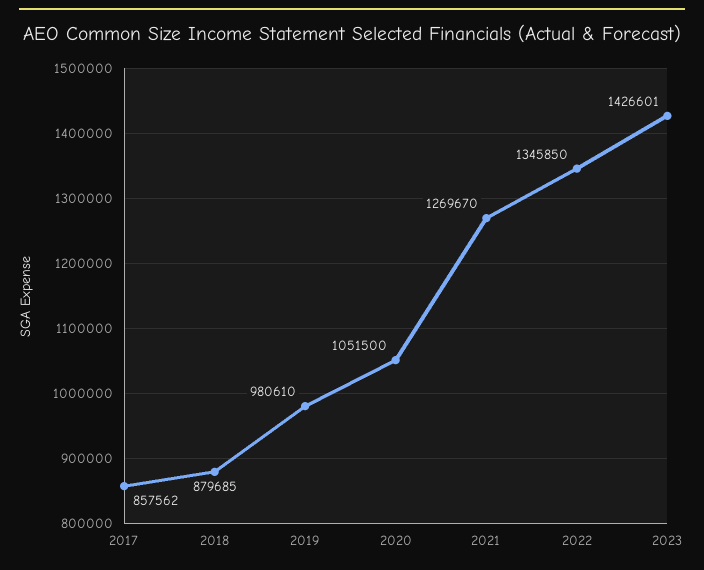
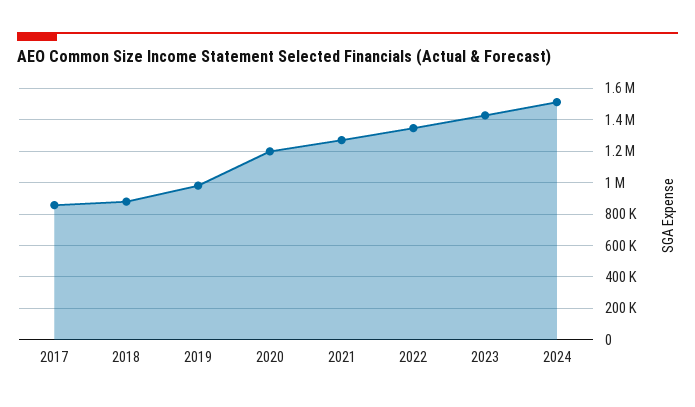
2020: 1051500 -> 1200000
2024: none -> 1500000

